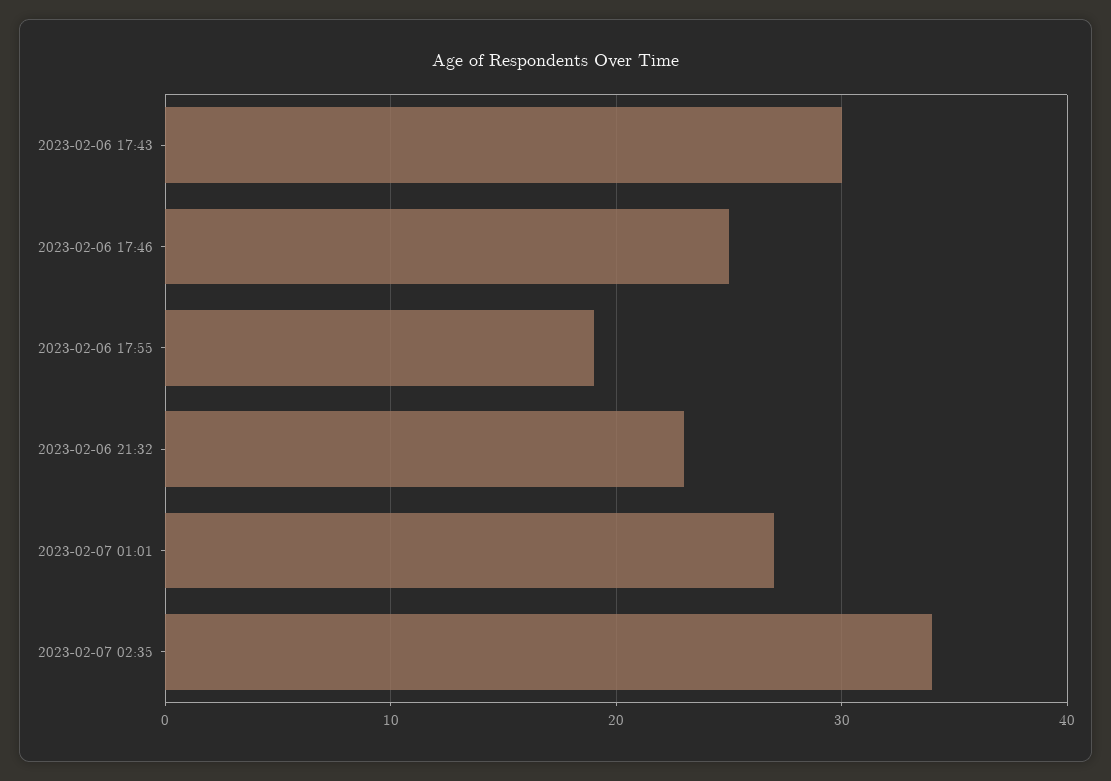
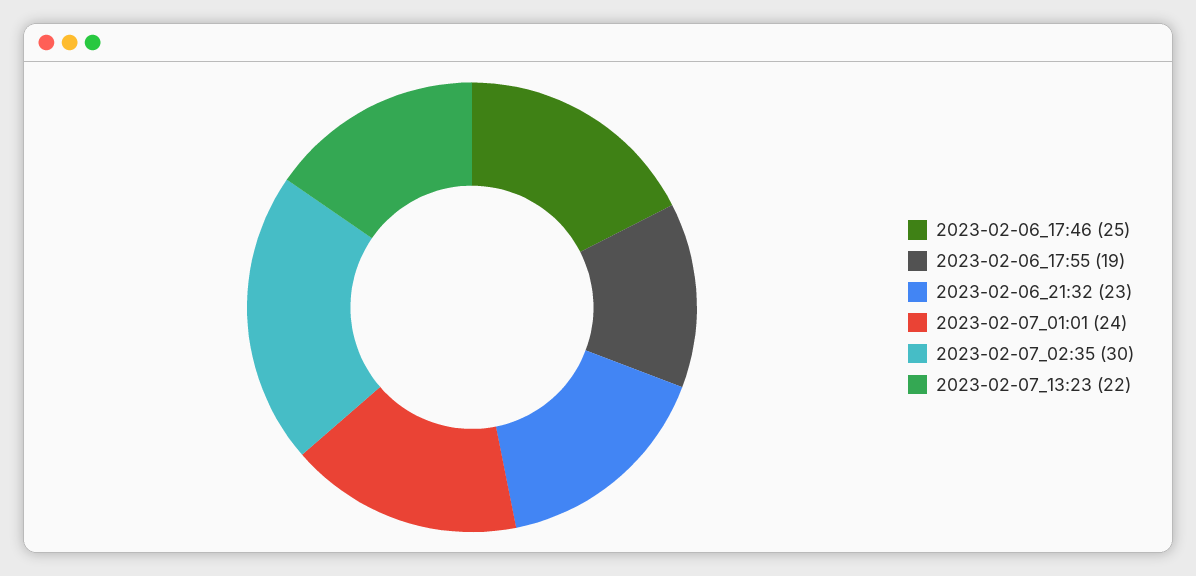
2023-02-06 17:43: 30 -> none
2023-02-07 01:01: 27 -> 24
2023-02-07 02:35: 34 -> 30
2023-02-07_13:23: none -> 22

